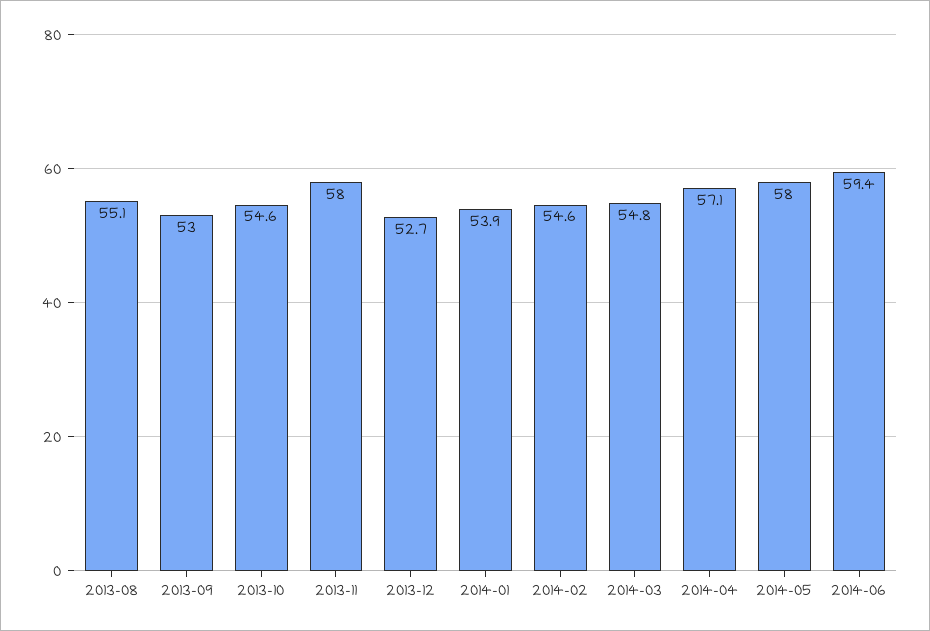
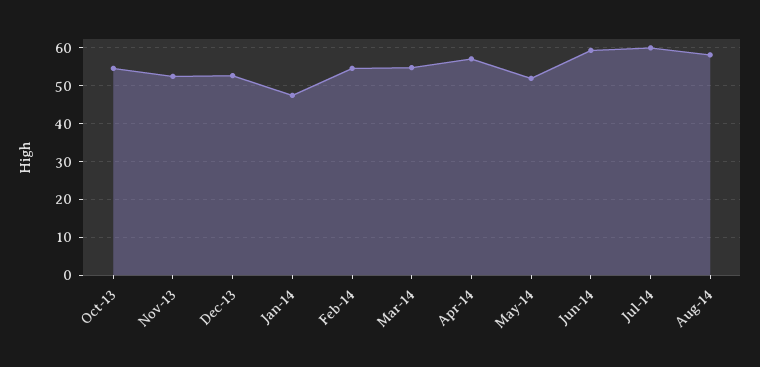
2013-08: 55.1 -> none
2013-09: 53 -> none
2013-11: 58 -> 52
2014-01: 53.9 -> 48
2014-05: 58 -> 52
Jul-14: none -> 60
Aug-14: none -> 58

